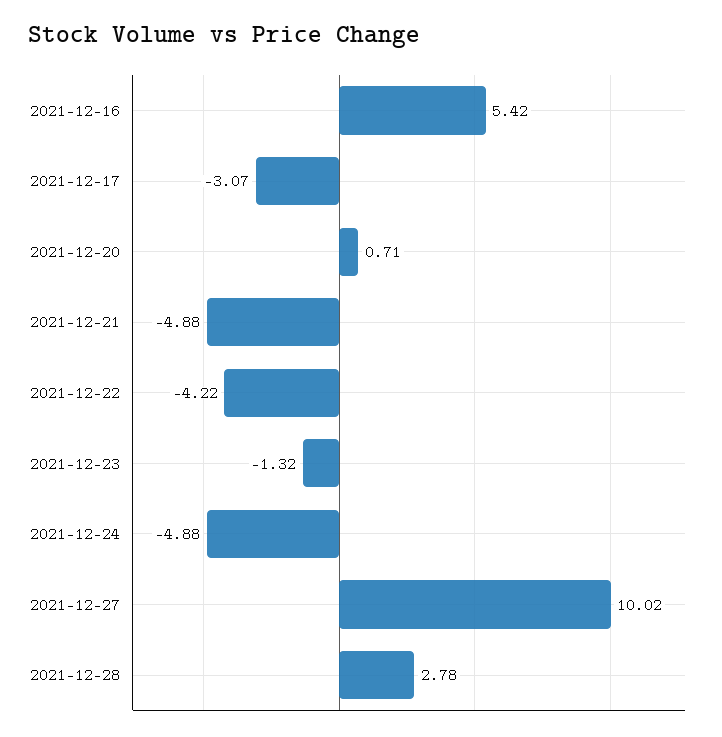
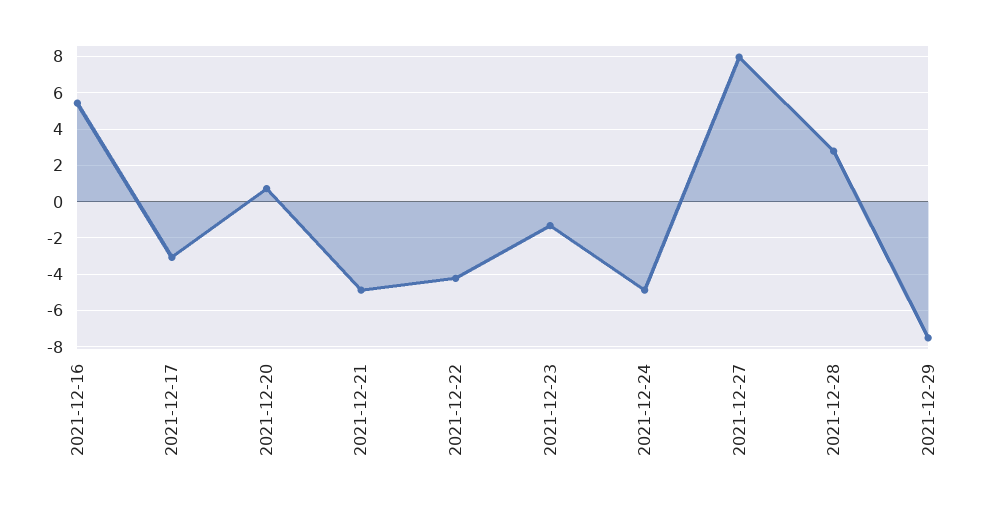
2021-12-27: 10.02 -> 8
2021-12-29: none -> -7.5

